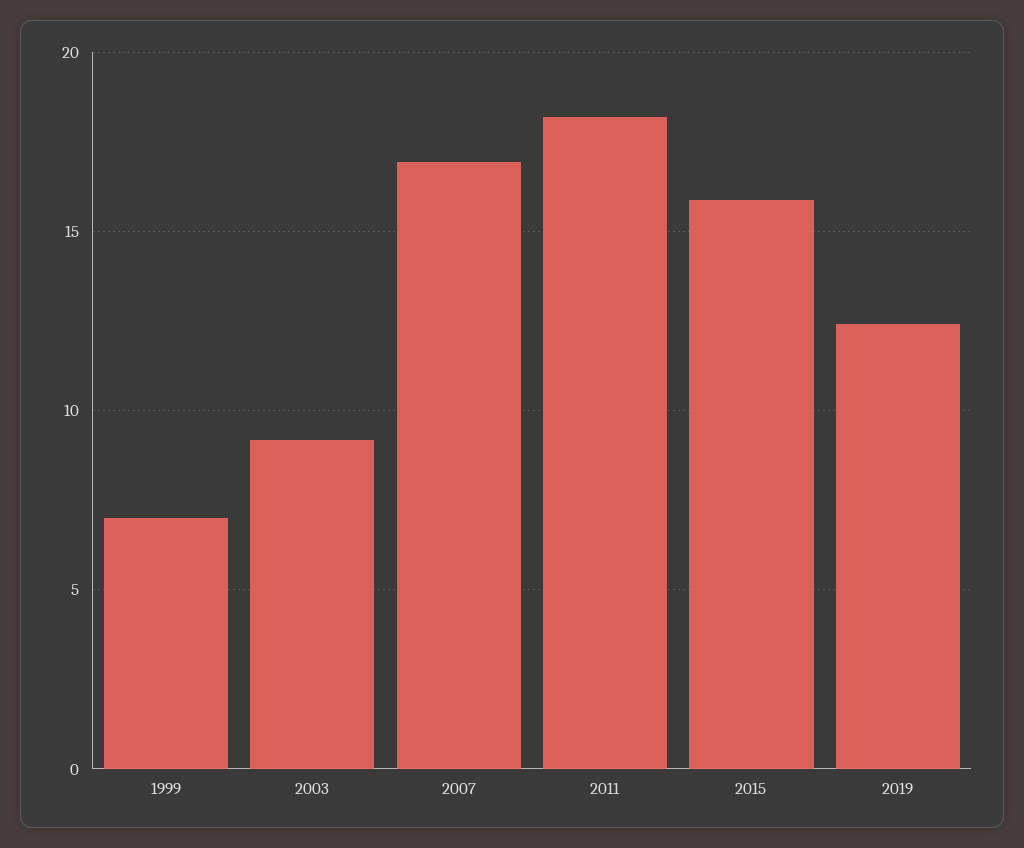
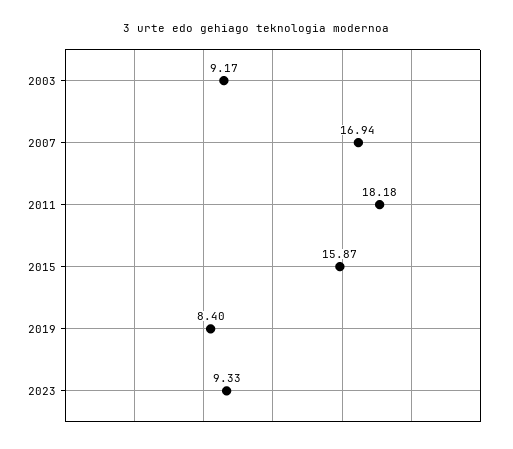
1999: 7 -> none
2019: 12.5 -> 8.4
2023: none -> 9.33

